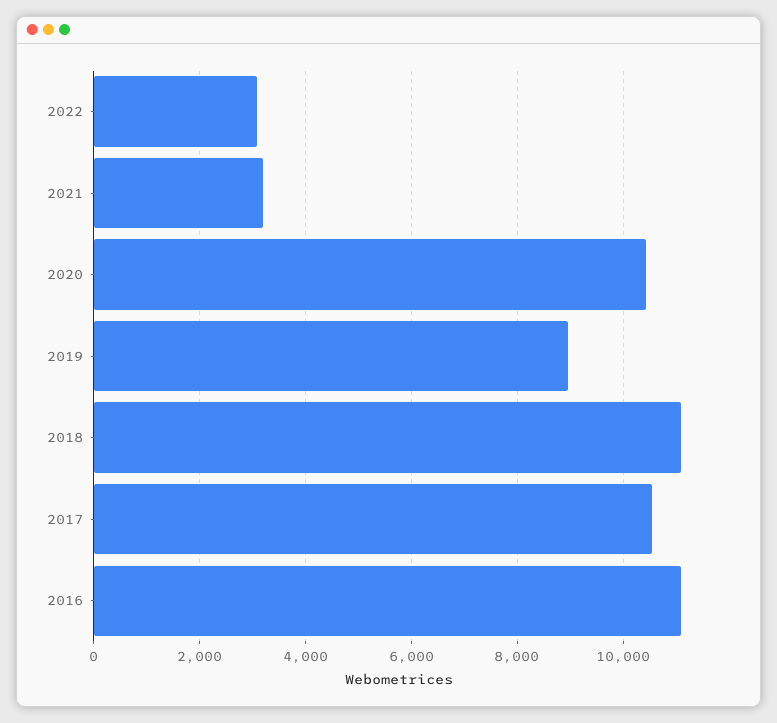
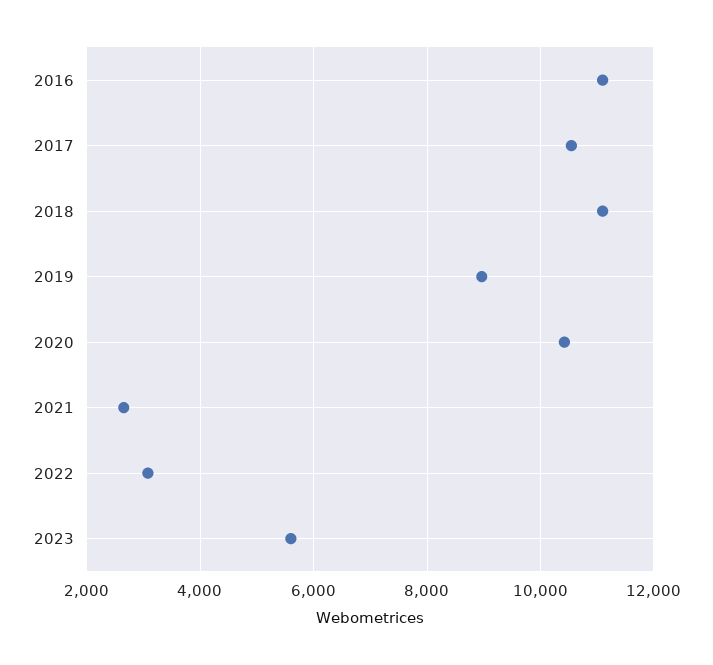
2021: 3200 -> 2600
2023: none -> 5600

